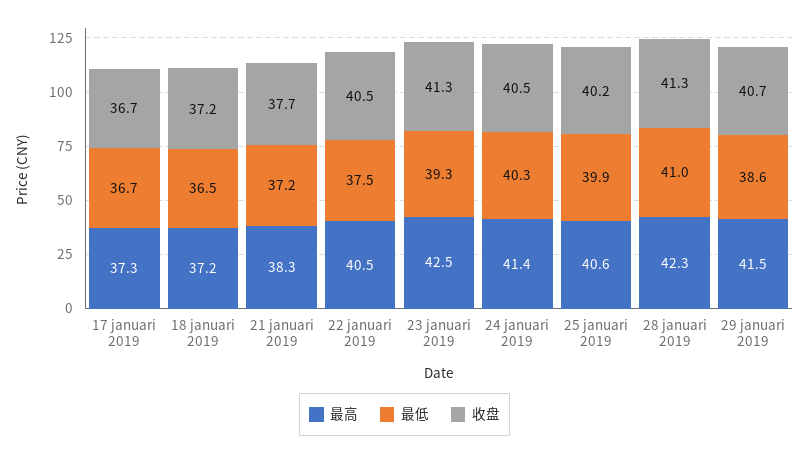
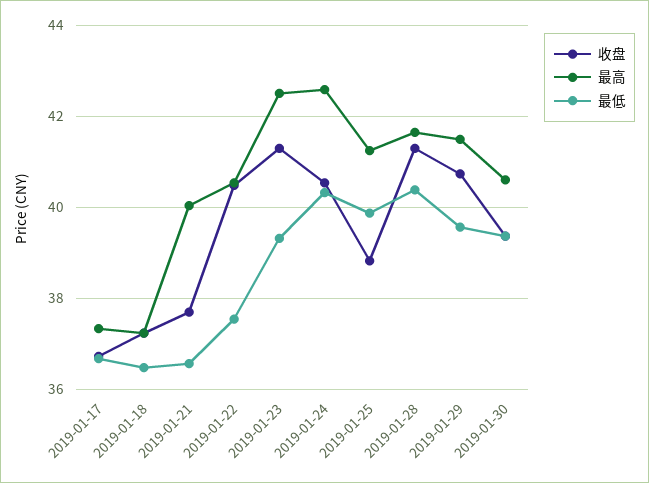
最高, 21 januari 2019: 38.3 -> 40
最低, 21 januari 2019: 37.2 -> 36.6
最高, 24 januari 2019: 41.4 -> 42.6
最高, 25 januari 2019: 40.6 -> 41.2
收盘, 25 januari 2019: 40.2 -> 38.8
最高, 28 januari 2019: 42.3 -> 41.6
最低, 28 januari 2019: 41 -> 40.4
最低, 29 januari 2019: 38.6 -> 39.6
收盘, 2019-01-30: none -> 39.4
最高, 2019-01-30: none -> 40.6
最低, 2019-01-30: none -> 39.4

